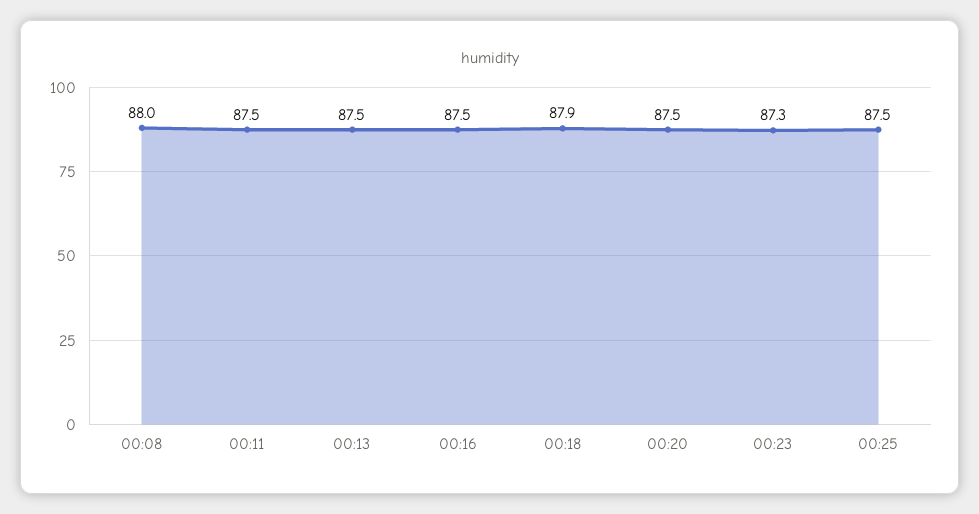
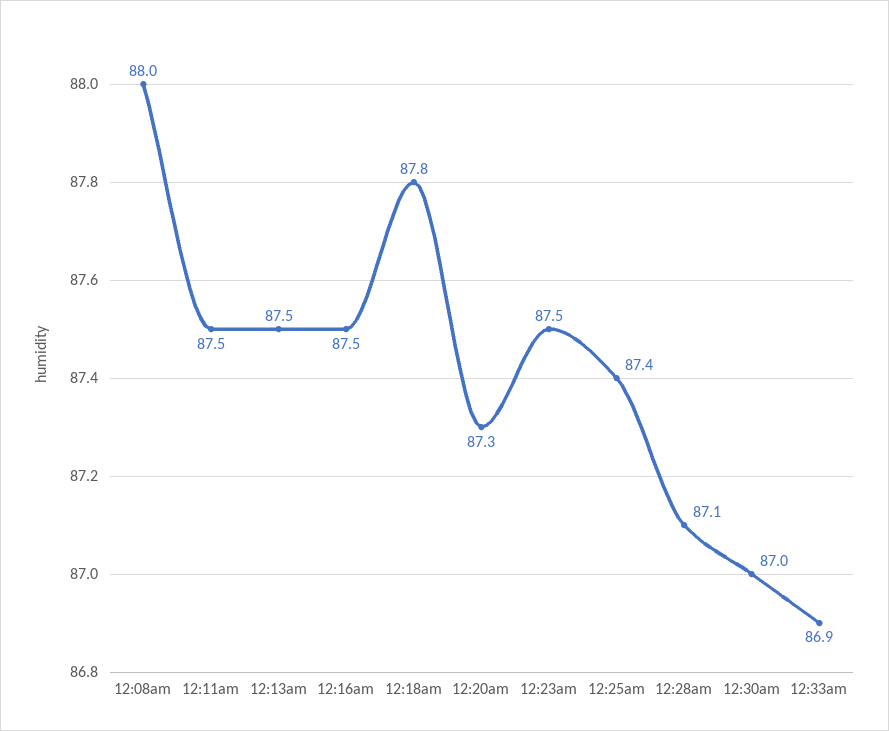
00:18: 87.9 -> 87.8
00:20: 87.5 -> 87.3
00:23: 87.3 -> 87.5
00:25: 87.5 -> 87.4
12:28am: none -> 87.1
12:30am: none -> 87
12:33am: none -> 86.9

